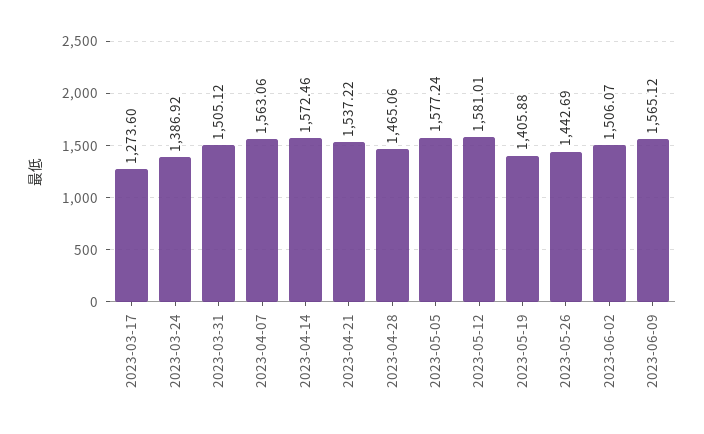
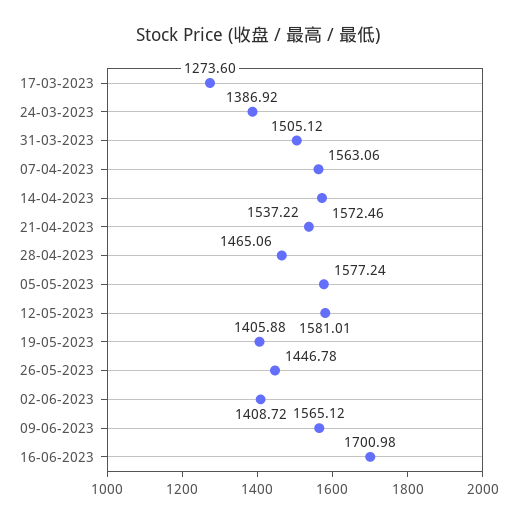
2023-05-26: 1442.69 -> 1446.78
2023-06-02: 1506.07 -> 1408.72
16-06-2023: none -> 1700.98

